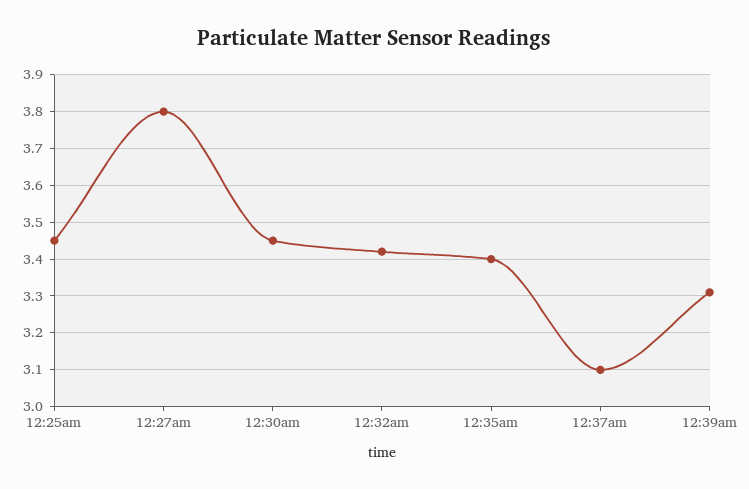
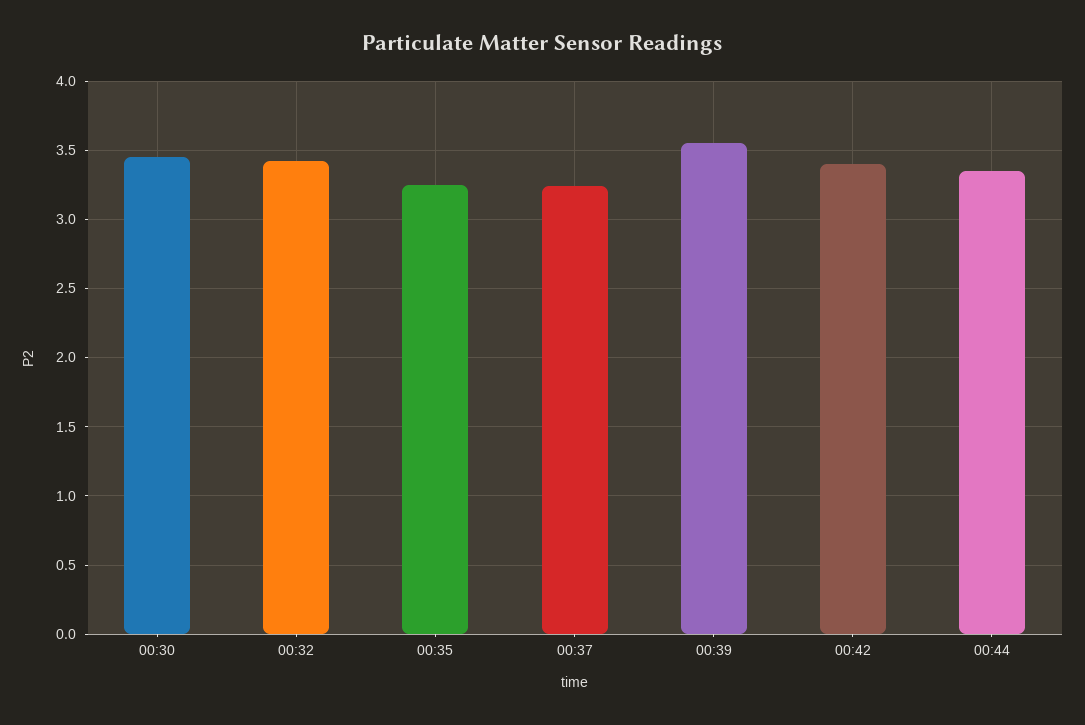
12:25am: 3.45 -> none
12:27am: 3.8 -> none
12:35am: 3.4 -> 3.25
12:37am: 3.1 -> 3.25
12:39am: 3.3 -> 3.55
00:42: none -> 3.4
00:44: none -> 3.35

